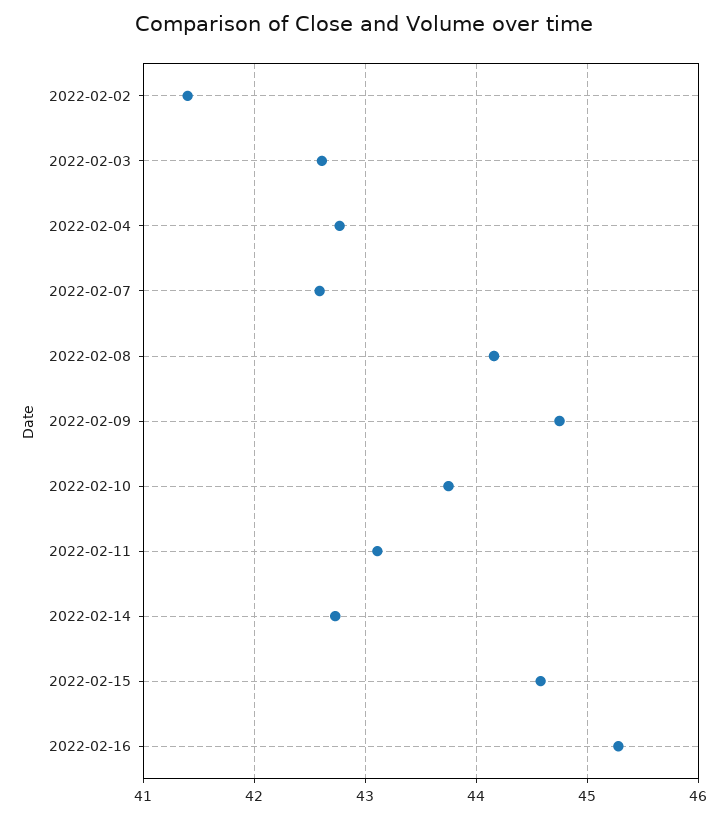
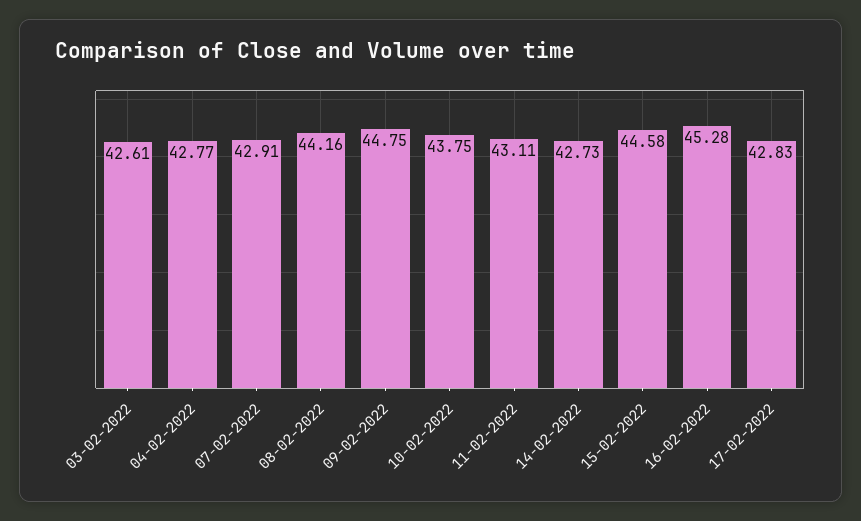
2022-02-02: 41.4 -> none
2022-02-07: 42.6 -> 42.91
17-02-2022: none -> 42.83

